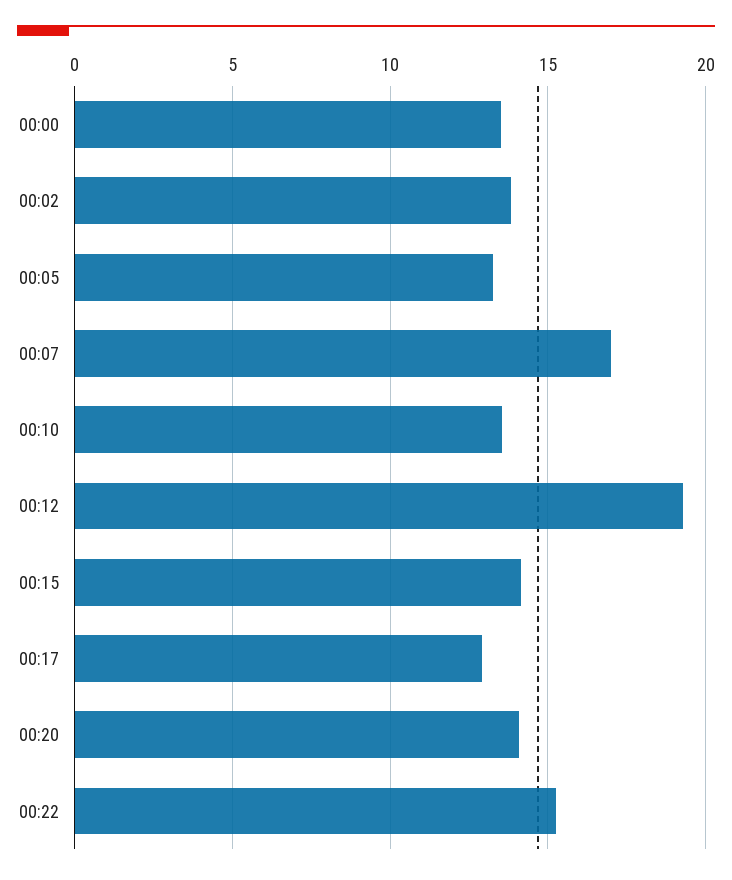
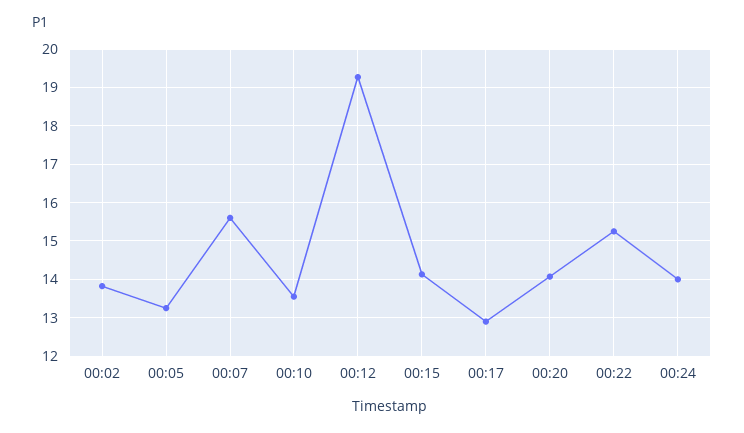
00:00: 13.5 -> none
00:07: 17 -> 15.6
00:24: none -> 14

